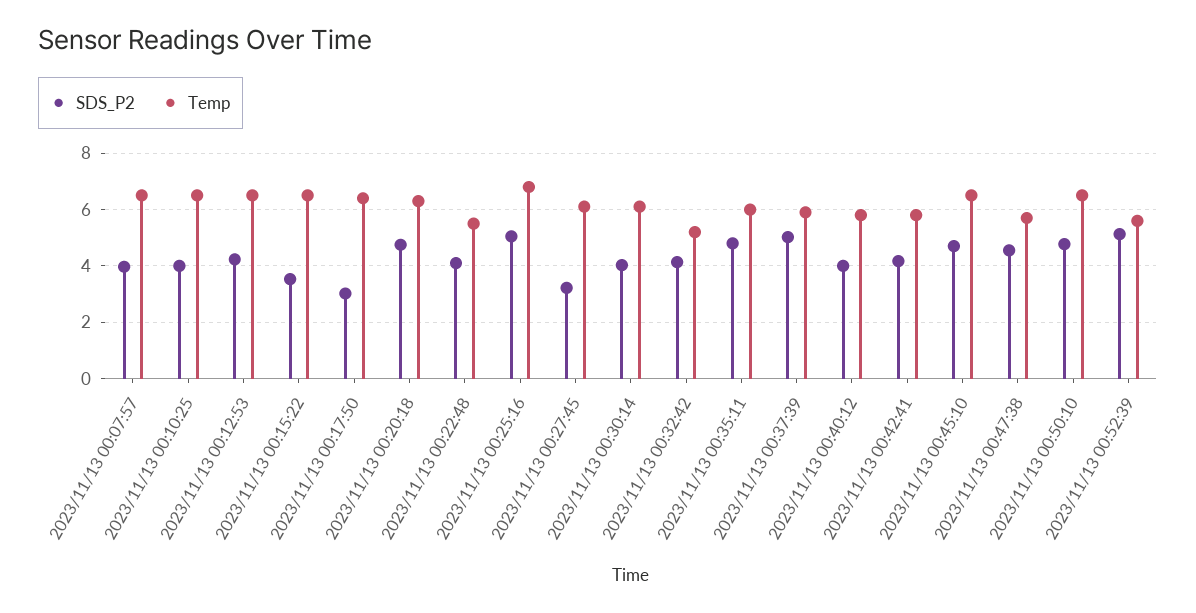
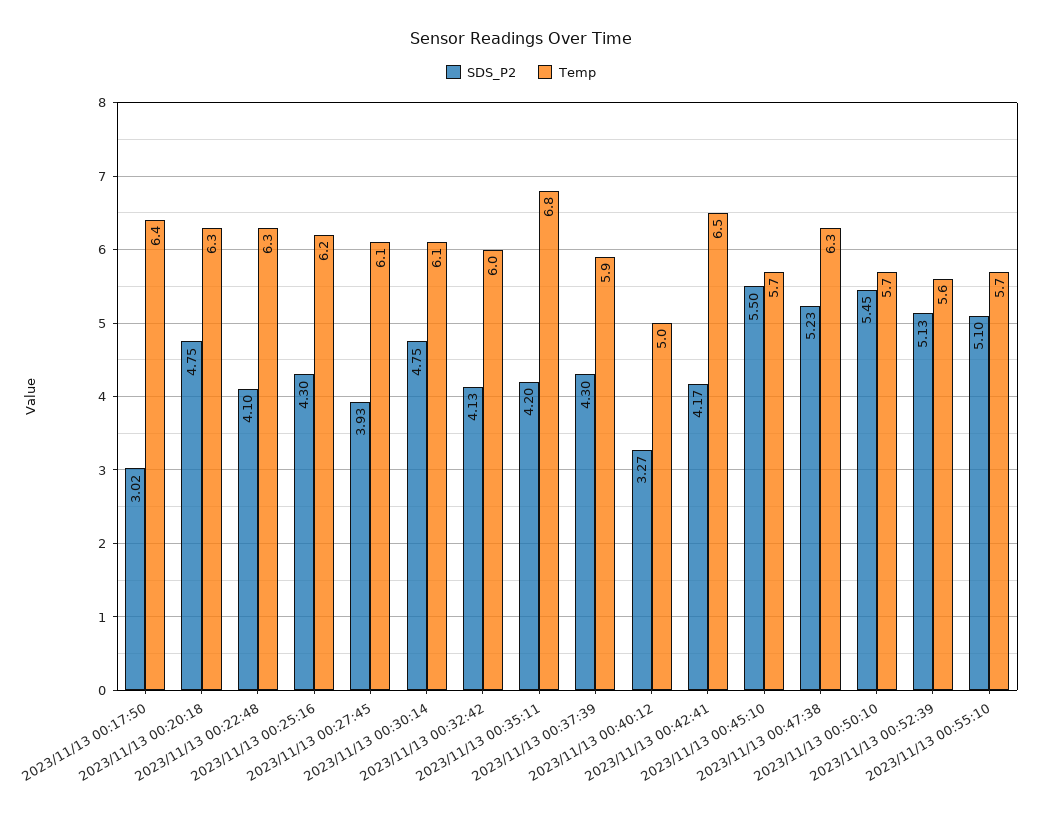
SDS_P2, 2023/11/13 00:07:57: 4 -> none
Temp, 2023/11/13 00:07:57: 6.5 -> none
SDS_P2, 2023/11/13 00:10:25: 4 -> none
Temp, 2023/11/13 00:10:25: 6.5 -> none
SDS_P2, 2023/11/13 00:12:53: 4.25 -> none
Temp, 2023/11/13 00:12:53: 6.5 -> none
SDS_P2, 2023/11/13 00:15:22: 3.5 -> none
Temp, 2023/11/13 00:15:22: 6.5 -> none
Temp, 2023/11/13 00:22:48: 5.5 -> 6.3
SDS_P2, 2023/11/13 00:25:16: 5 -> 4.3
Temp, 2023/11/13 00:25:16: 6.75 -> 6.2
SDS_P2, 2023/11/13 00:27:45: 3.25 -> 3.93
SDS_P2, 2023/11/13 00:30:14: 4 -> 4.75
Temp, 2023/11/13 00:32:42: 5.25 -> 6
SDS_P2, 2023/11/13 00:35:11: 4.75 -> 4.2
Temp, 2023/11/13 00:35:11: 6 -> 6.8
SDS_P2, 2023/11/13 00:37:39: 5 -> 4.3
SDS_P2, 2023/11/13 00:40:12: 4 -> 3.27
Temp, 2023/11/13 00:40:12: 5.75 -> 5
Temp, 2023/11/13 00:42:41: 5.75 -> 6.5
SDS_P2, 2023/11/13 00:45:10: 4.75 -> 5.5
Temp, 2023/11/13 00:45:10: 6.5 -> 5.7
SDS_P2, 2023/11/13 00:47:38: 4.5 -> 5.23
Temp, 2023/11/13 00:47:38: 5.75 -> 6.3
SDS_P2, 2023/11/13 00:50:10: 4.75 -> 5.45
Temp, 2023/11/13 00:50:10: 6.5 -> 5.7
SDS_P2, 2023/11/13 00:55:10: none -> 5.1
Temp, 2023/11/13 00:55:10: none -> 5.7

